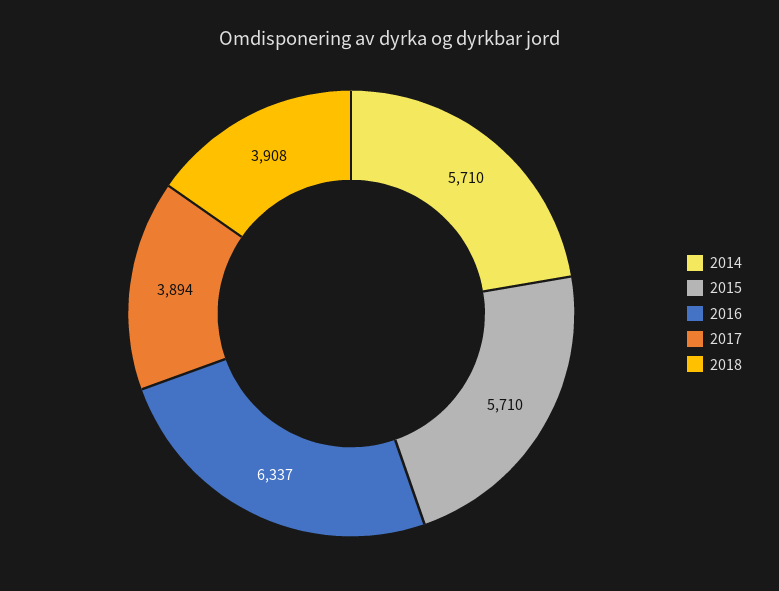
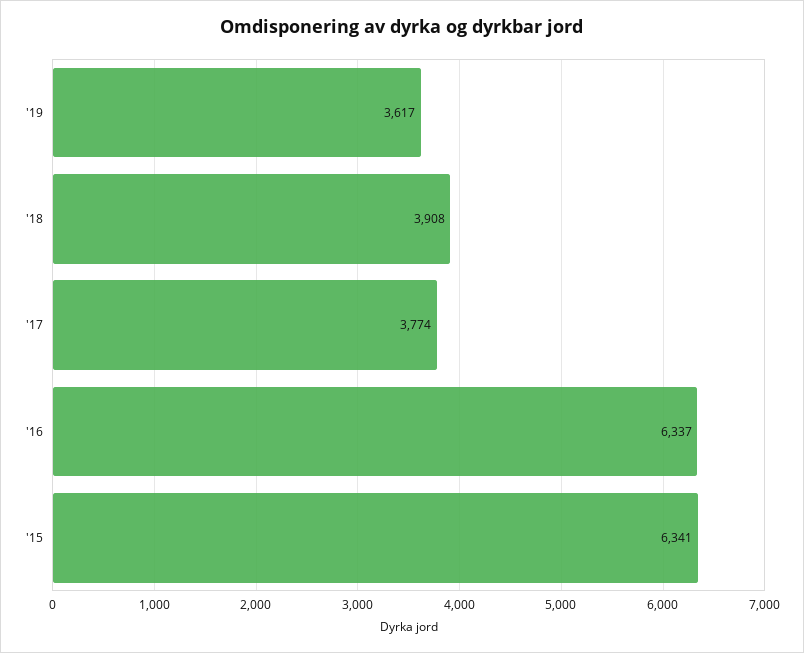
2014: 5710 -> none
2015: 5710 -> 6341
2017: 3894 -> 3774
'19: none -> 3617

